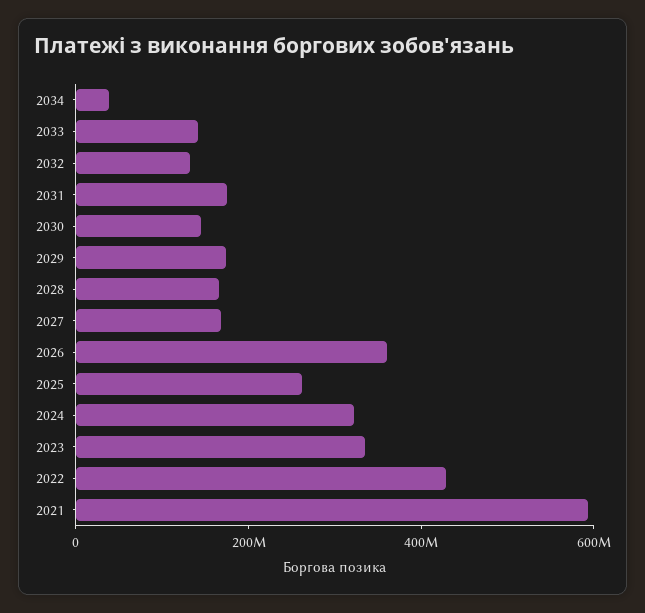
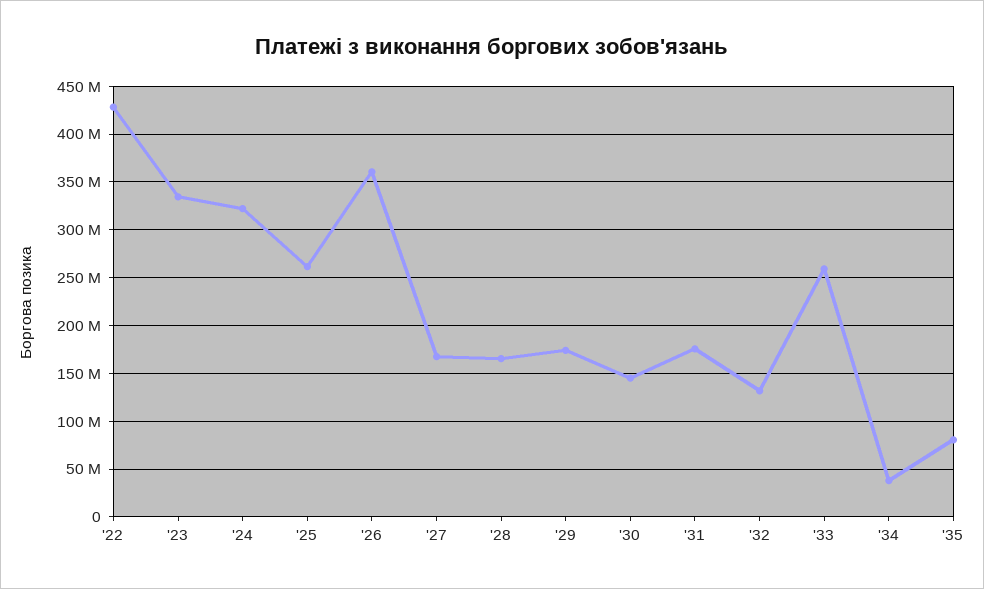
2033: 150000000 -> 260000000
2021: 600000000 -> none
'35: none -> 80000000

